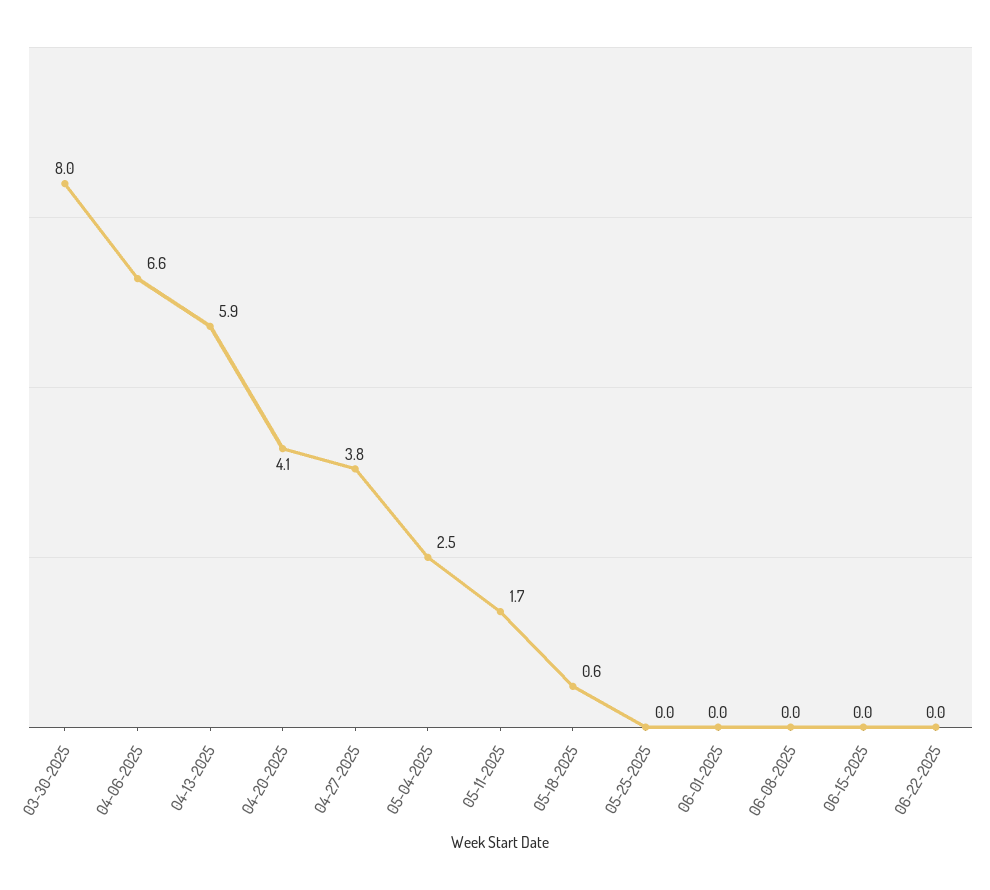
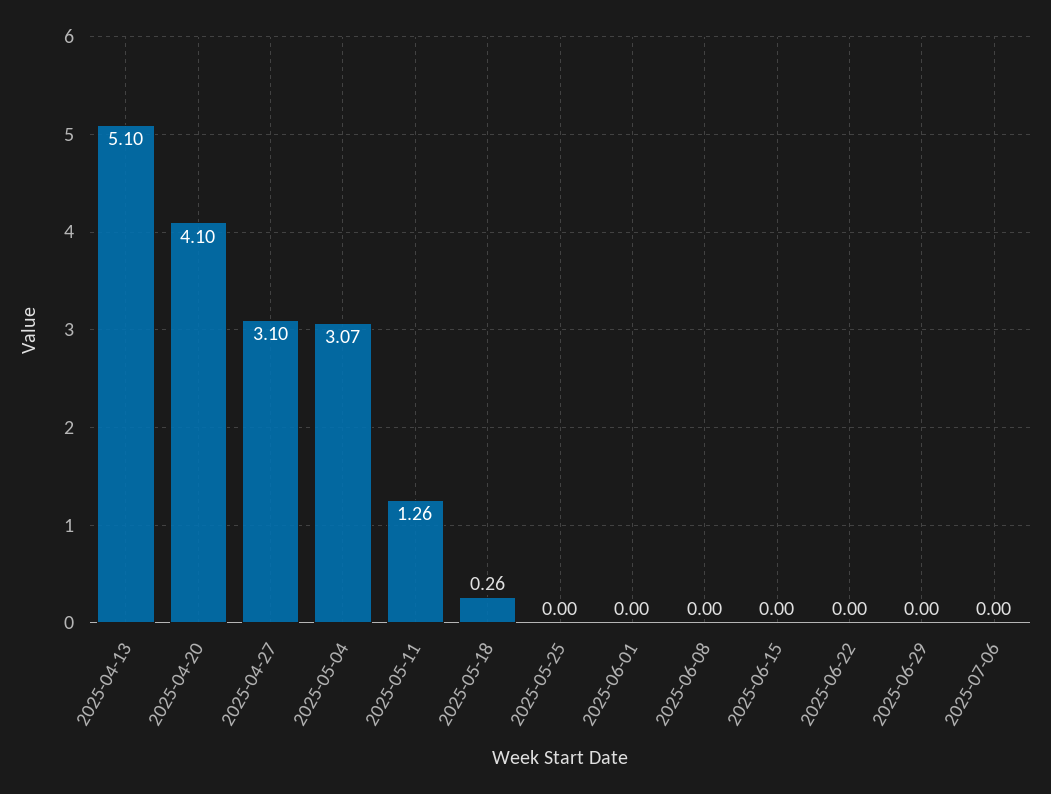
03-30-2025: 8 -> none
04-06-2025: 6.6 -> none
04-13-2025: 5.9 -> 5.1
04-27-2025: 3.8 -> 3.1
05-04-2025: 2.5 -> 3.07
05-11-2025: 1.7 -> 1.26
05-18-2025: 0.6 -> 0.26
2025-06-29: none -> 0
2025-07-06: none -> 0

